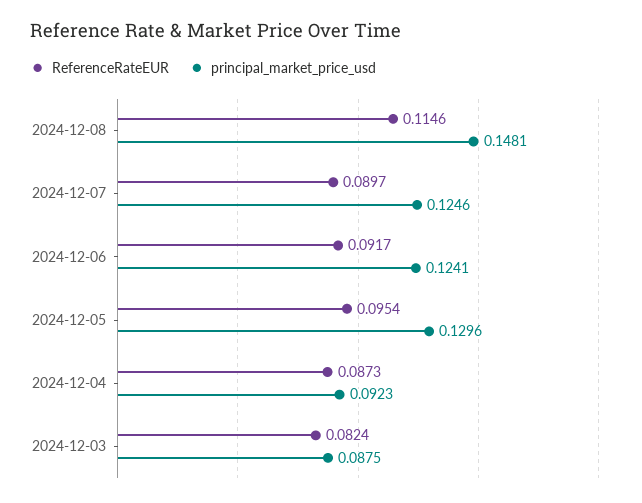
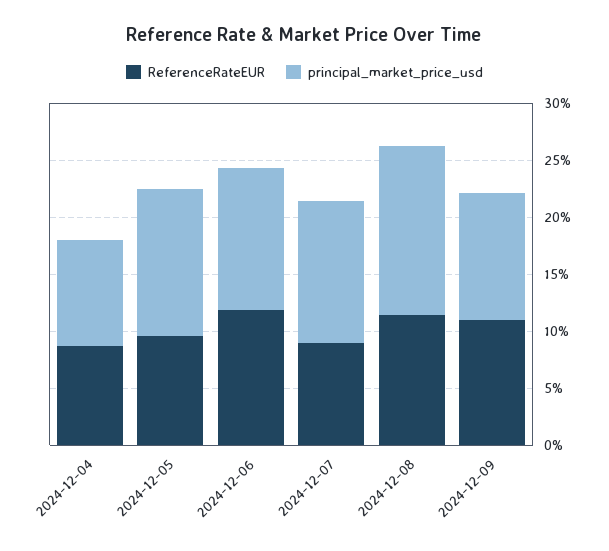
ReferenceRateEUR, 2024-12-06: 0.0917 -> 0.12
ReferenceRateEUR, 2024-12-03: 0.0824 -> none
principal_market_price_usd, 2024-12-03: 0.0875 -> none
ReferenceRateEUR, 2024-12-09: none -> 0.11
principal_market_price_usd, 2024-12-09: none -> 0.11

